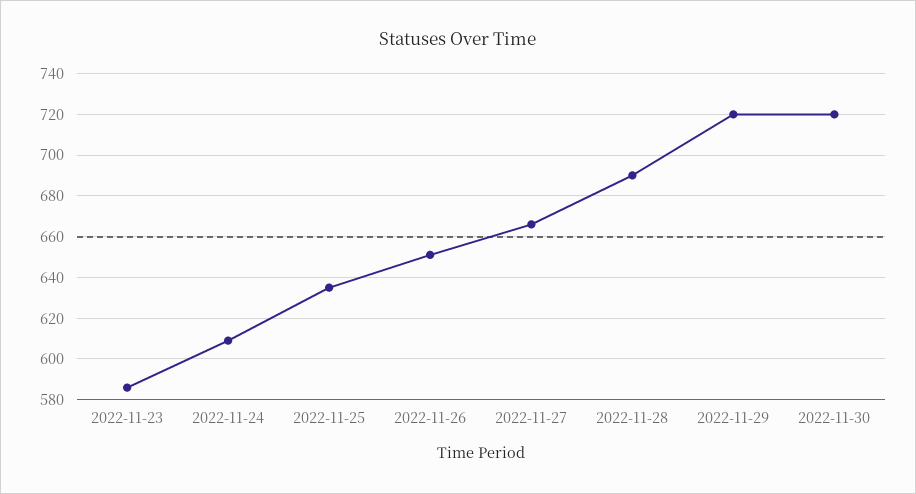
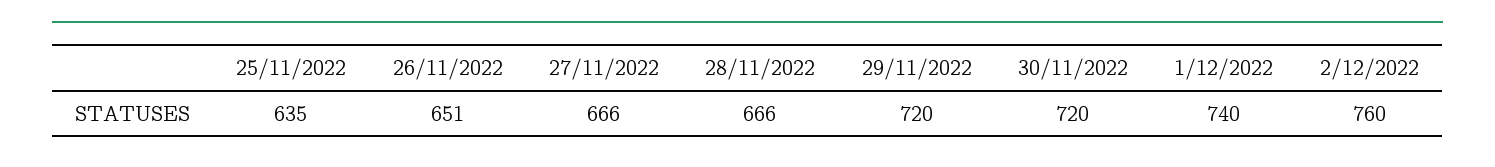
2022-11-23: 585 -> none
2022-11-24: 610 -> none
2022-11-28: 690 -> 666
1/12/2022: none -> 740
2/12/2022: none -> 760

